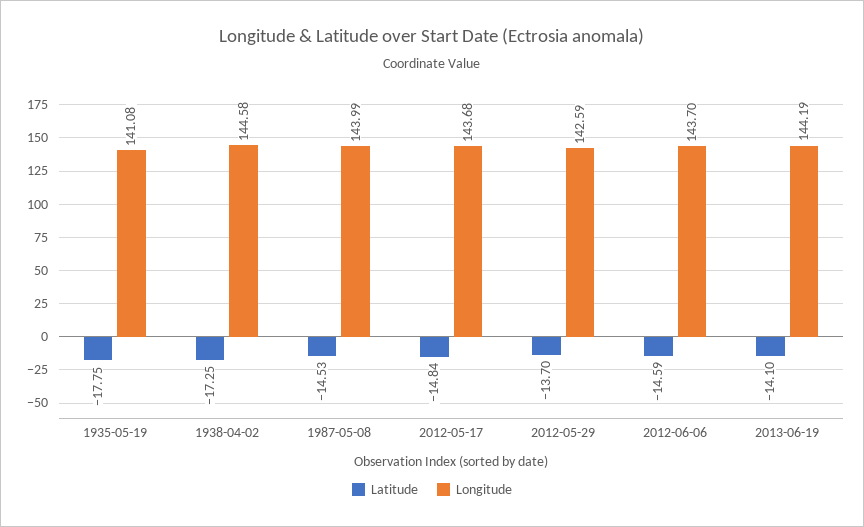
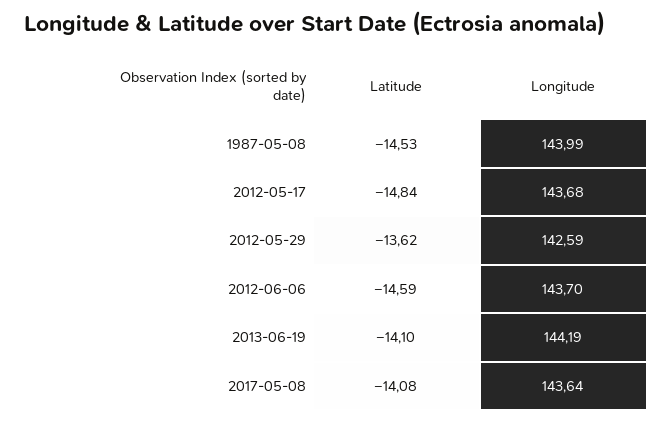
Latitude, 1935-05-19: -17.75 -> none
Longitude, 1935-05-19: 141.08 -> none
Latitude, 1938-04-02: -17.25 -> none
Longitude, 1938-04-02: 144.58 -> none
Latitude, 2012-05-29: -13.7 -> -13.62
Latitude, 2017-05-08: none -> -14.08
Longitude, 2017-05-08: none -> 143.64

